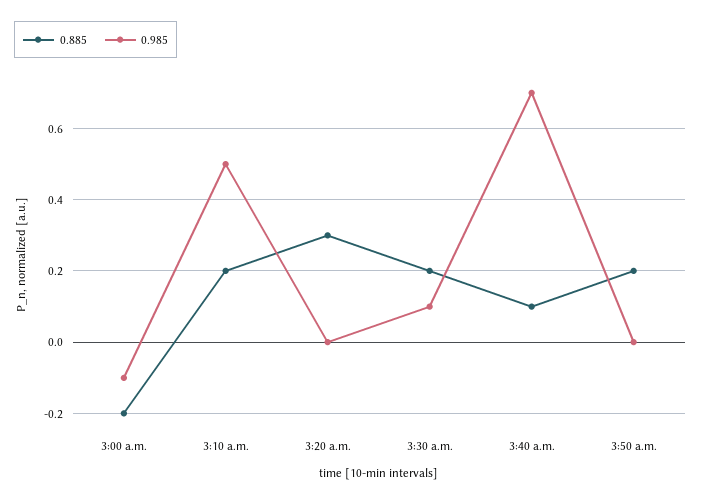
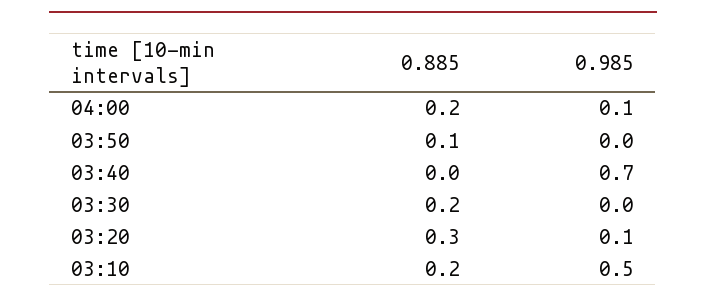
0.885, 3:00 a.m.: -0.2 -> none
0.985, 3:00 a.m.: -0.1 -> none
0.985, 3:20 a.m.: 0 -> 0.1
0.985, 3:30 a.m.: 0.1 -> 0
0.885, 3:40 a.m.: 0.1 -> 0
0.885, 3:50 a.m.: 0.2 -> 0.1
0.885, 04:00: none -> 0.2
0.985, 04:00: none -> 0.1

